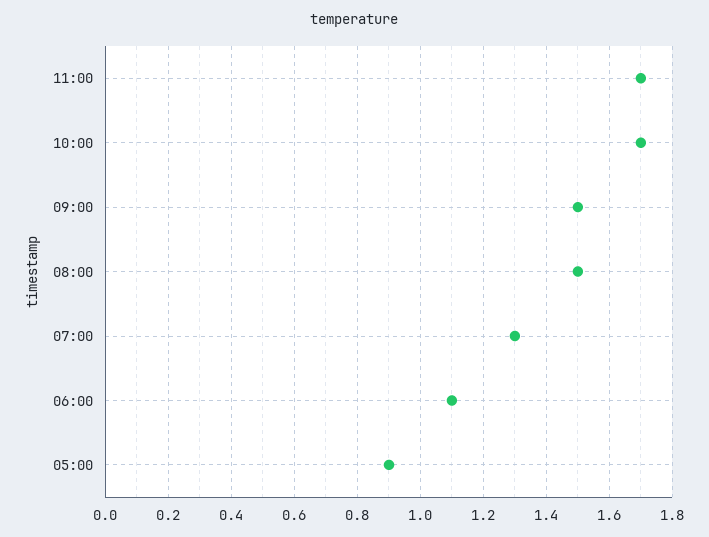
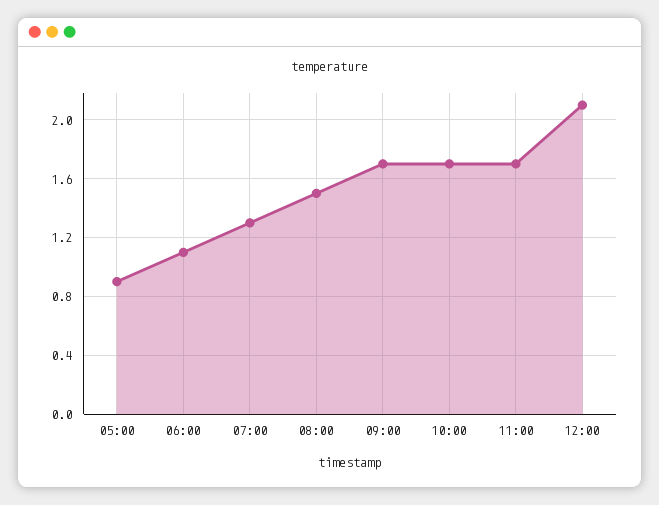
09:00: 1.5 -> 1.7
12:00: none -> 2.1

